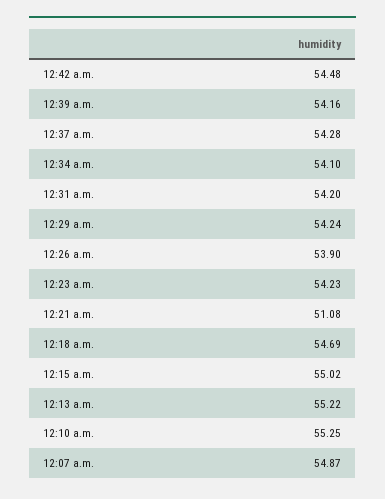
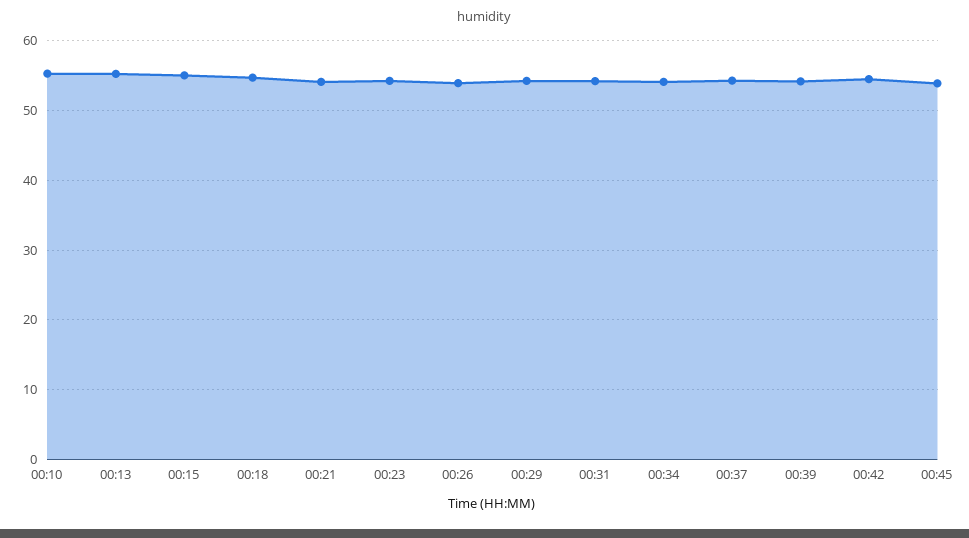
12:21 a.m.: 51.08 -> 54
12:07 a.m.: 54.87 -> none
00:45: none -> 54

